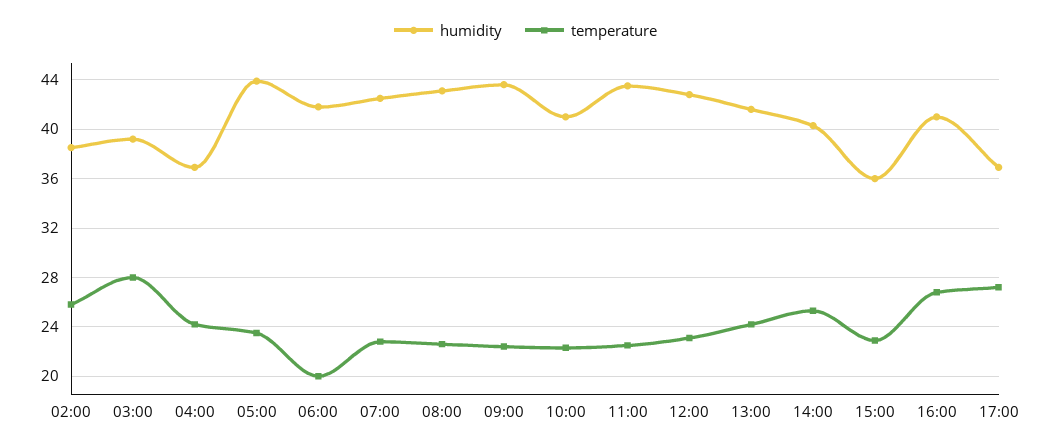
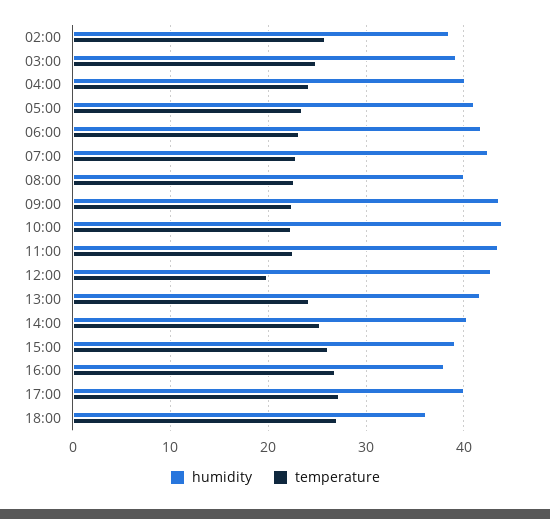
temperature, 03:00: 28 -> 25
humidity, 04:00: 37 -> 40
humidity, 05:00: 44 -> 41
temperature, 06:00: 20 -> 23
humidity, 08:00: 43 -> 40
humidity, 10:00: 41 -> 44
temperature, 12:00: 23 -> 20
humidity, 15:00: 36 -> 39
temperature, 15:00: 23 -> 26
humidity, 16:00: 41 -> 38
humidity, 17:00: 37 -> 40
humidity, 18:00: none -> 36
temperature, 18:00: none -> 27

